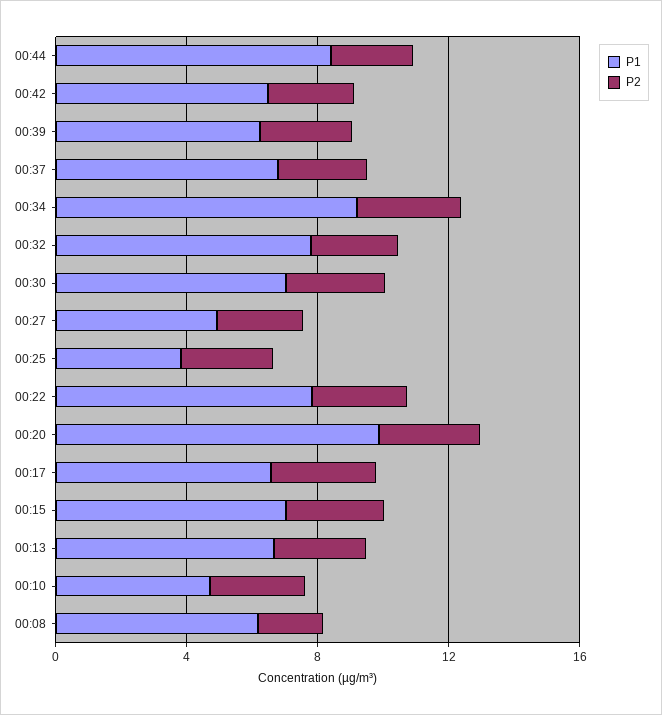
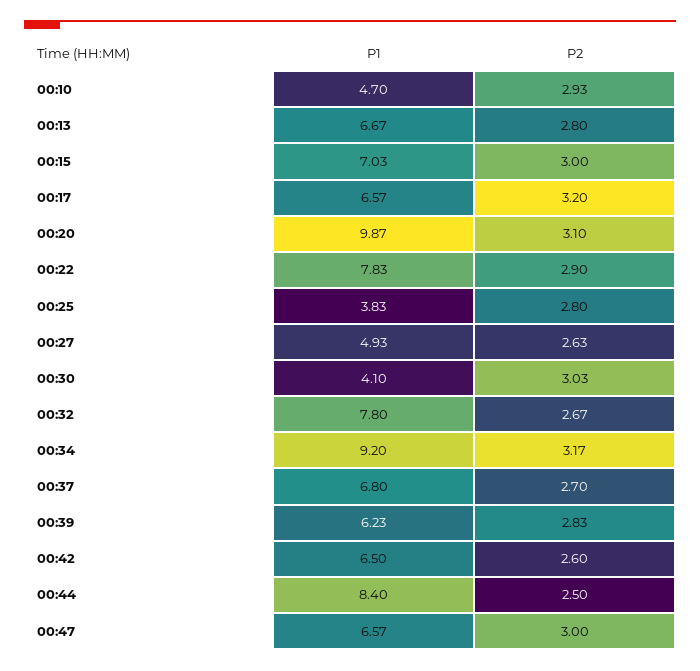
P1, 00:30: 7 -> 4.1
P1, 00:08: 6 -> none
P2, 00:08: 2 -> none
P1, 00:47: none -> 6.57
P2, 00:47: none -> 3

